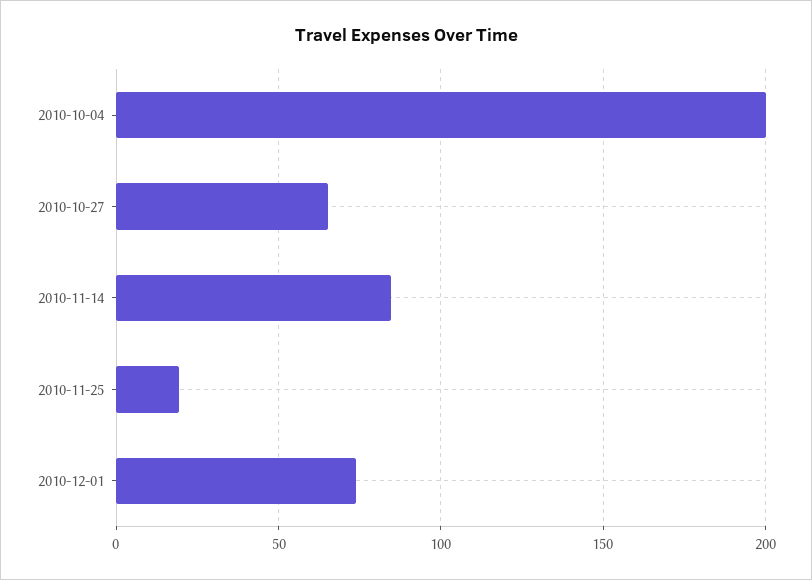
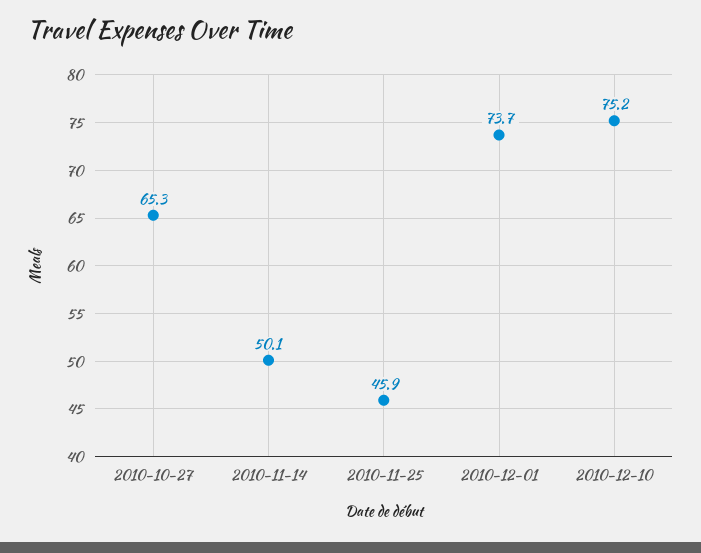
2010-10-04: 200 -> none
2010-11-14: 85 -> 50.1
2010-11-25: 20 -> 45.9
2010-12-10: none -> 75.2

